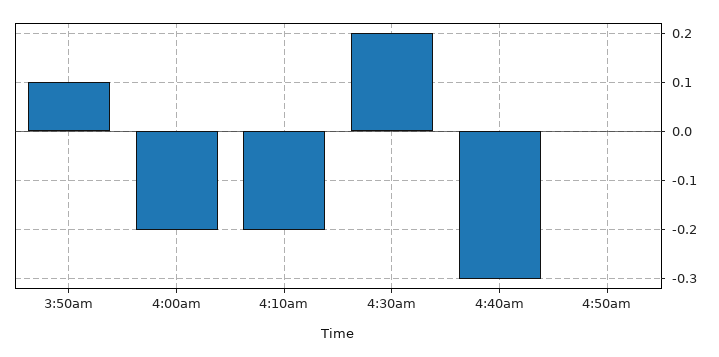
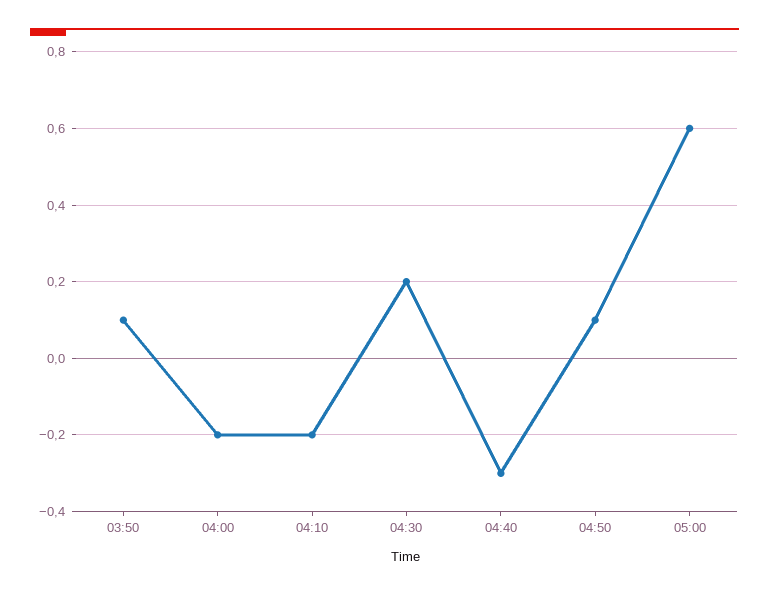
4:50am: 0 -> 0.1
05:00: none -> 0.6

